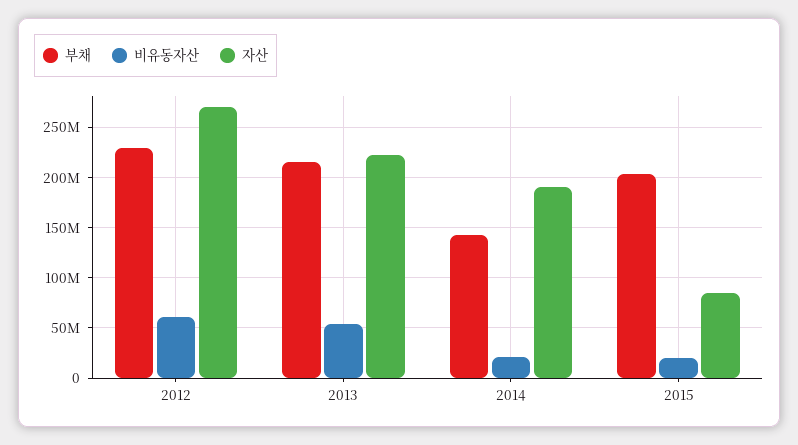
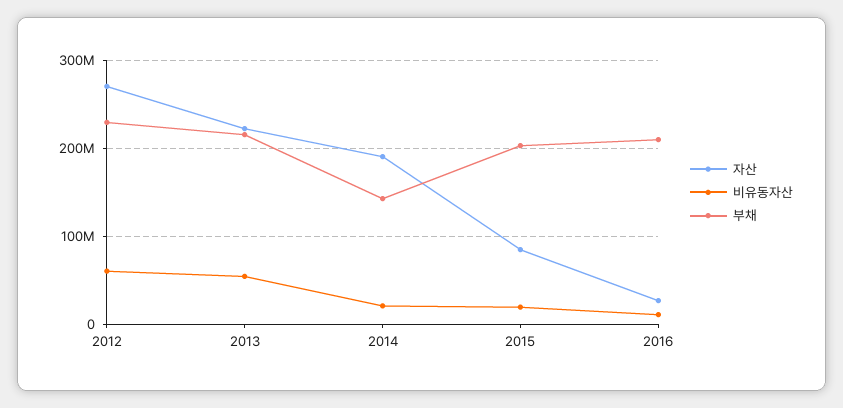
자산, 2016: none -> 30000000
비유동자산, 2016: none -> 10000000
부채, 2016: none -> 210000000

